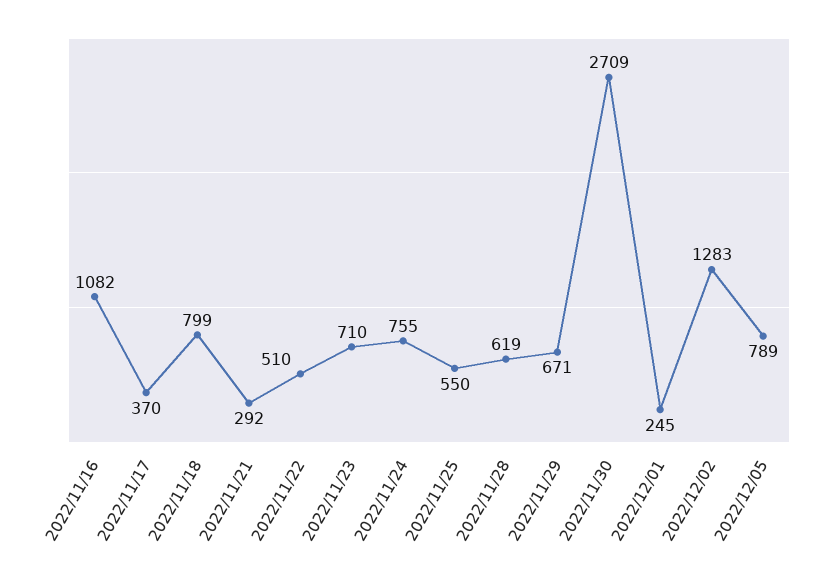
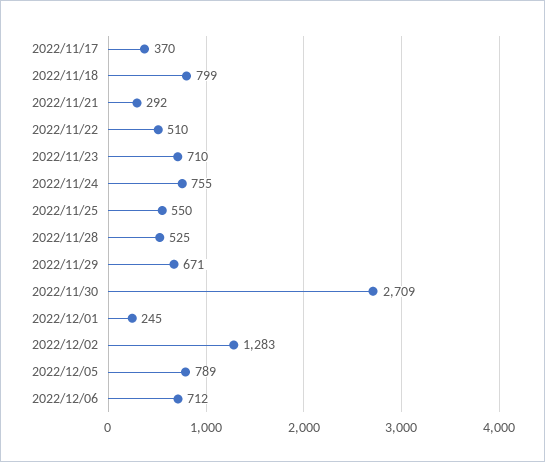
2022/11/16: 1082 -> none
2022/11/28: 619 -> 525
2022/12/06: none -> 712

